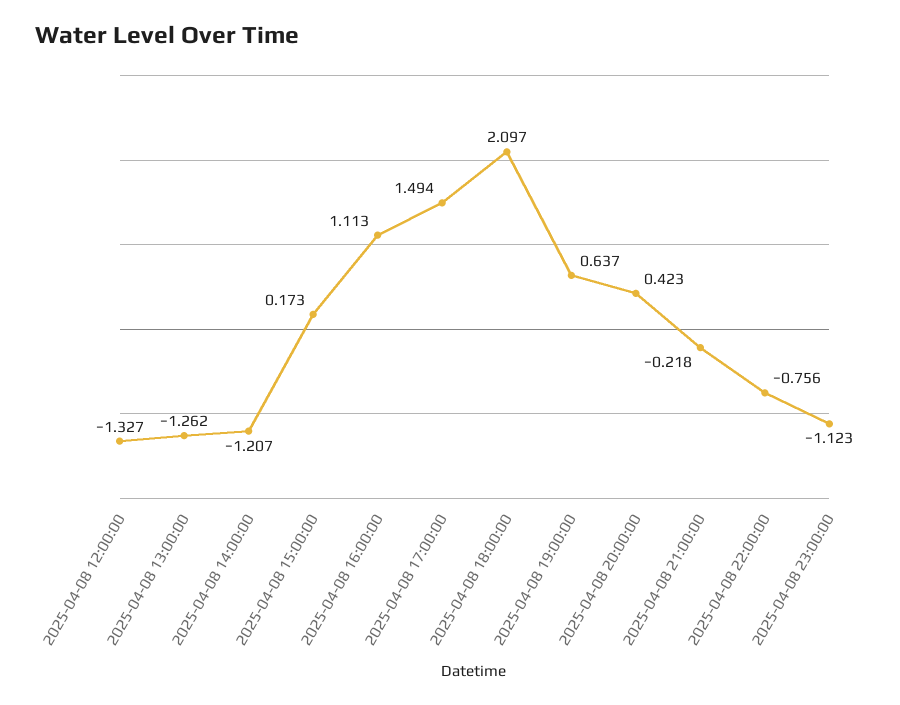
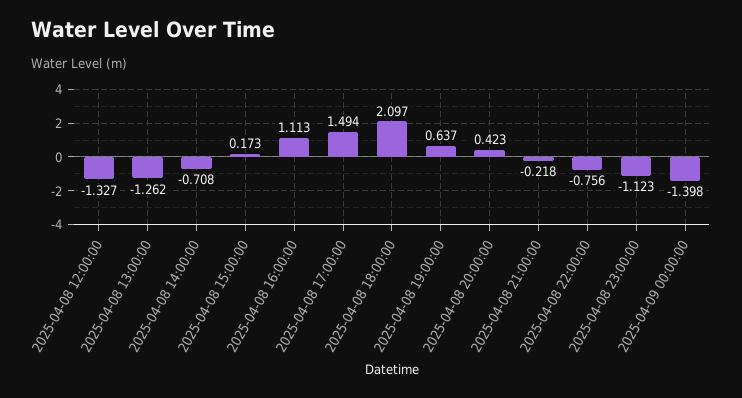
2025-04-08 14:00:00: -1.207 -> -0.708
2025-04-09 00:00:00: none -> -1.398

